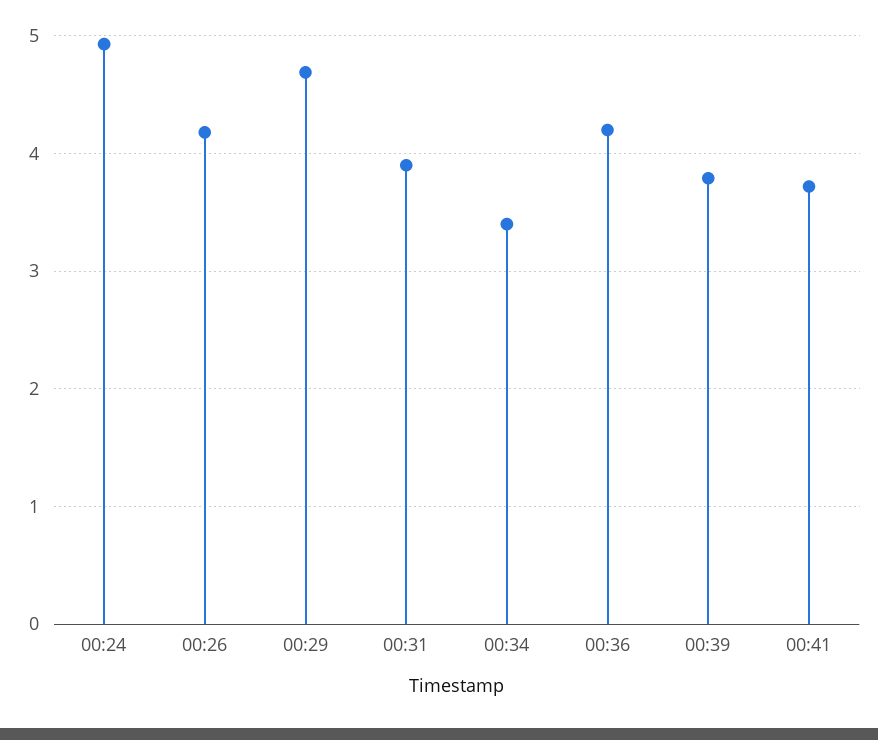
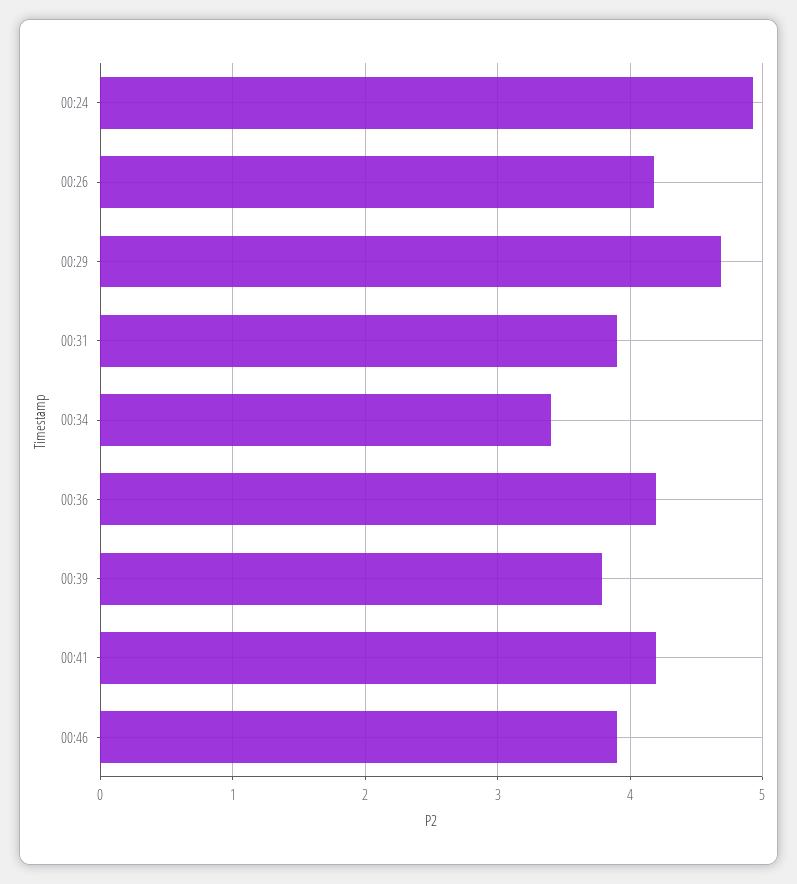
00:41: 3.7 -> 4.2
00:46: none -> 3.9

